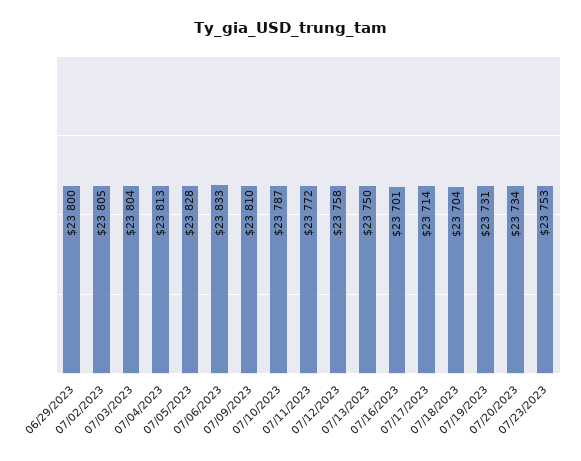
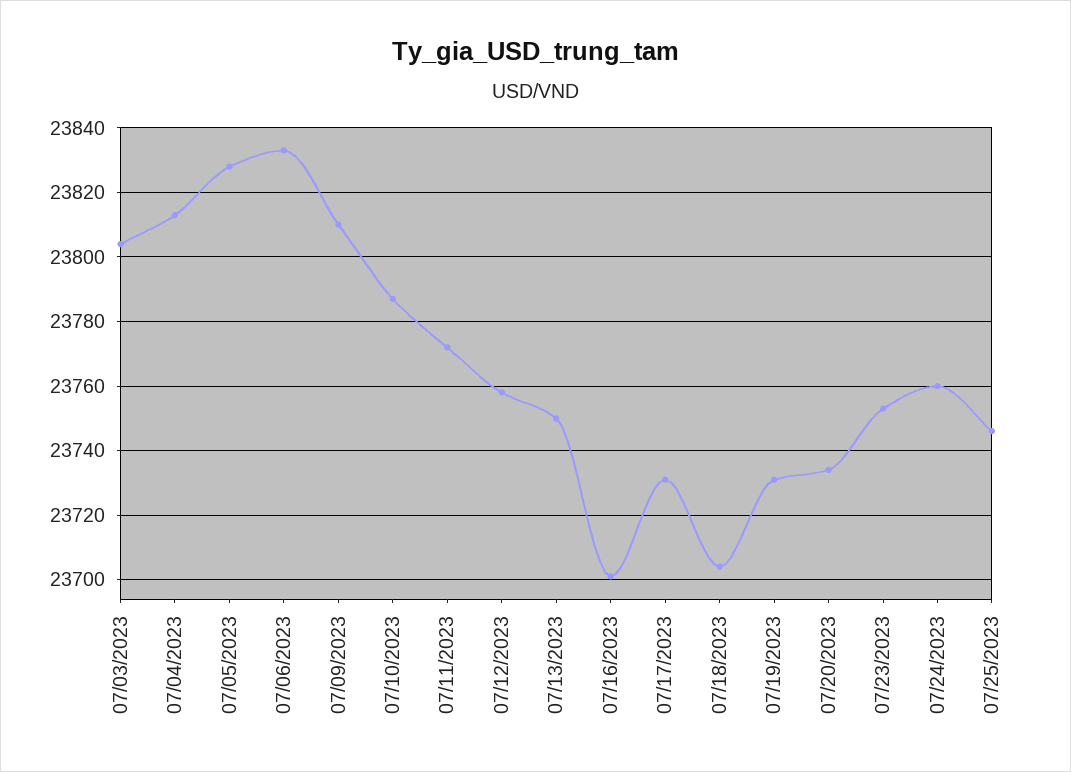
06/29/2023: 23800 -> none
07/02/2023: 23805 -> none
07/17/2023: 23714 -> 23730
07/24/2023: none -> 23760
07/25/2023: none -> 23745

